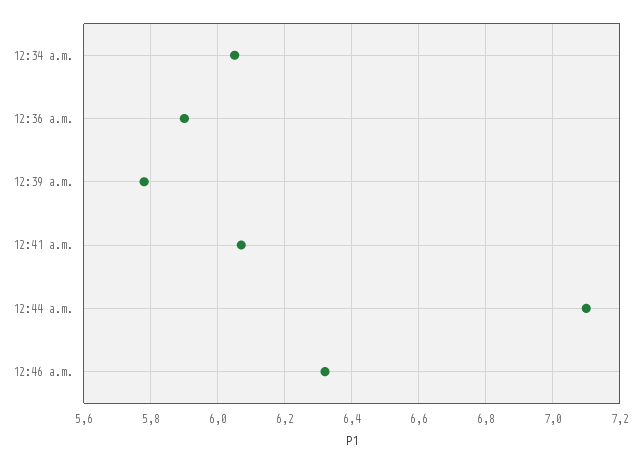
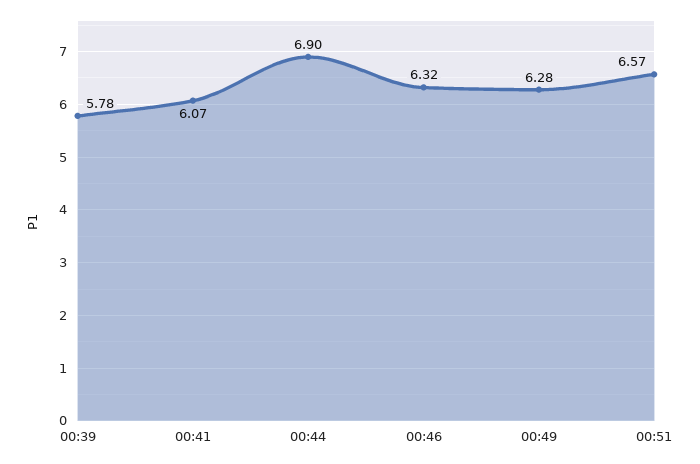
12:34 a.m.: 6.05 -> none
12:36 a.m.: 5.9 -> none
12:44 a.m.: 7.1 -> 6.9
00:49: none -> 6.28
00:51: none -> 6.57

